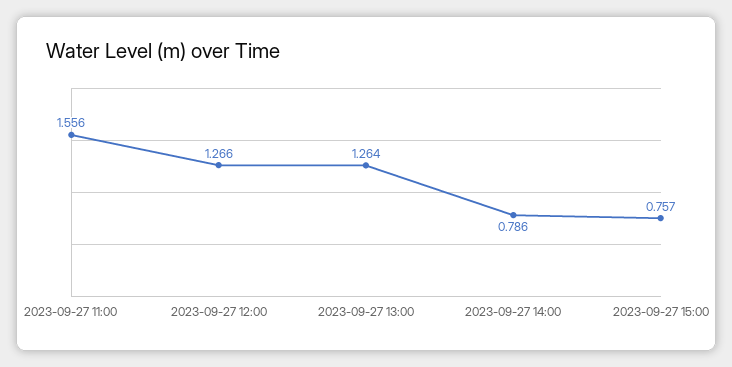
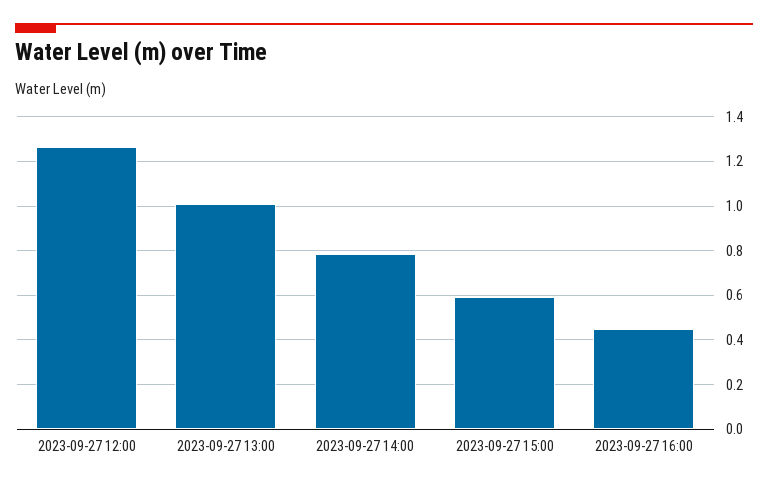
2023-09-27 11:00: 1.556 -> none
2023-09-27 13:00: 1.264 -> 1
2023-09-27 15:00: 0.757 -> 0.6
2023-09-27 16:00: none -> 0.45

